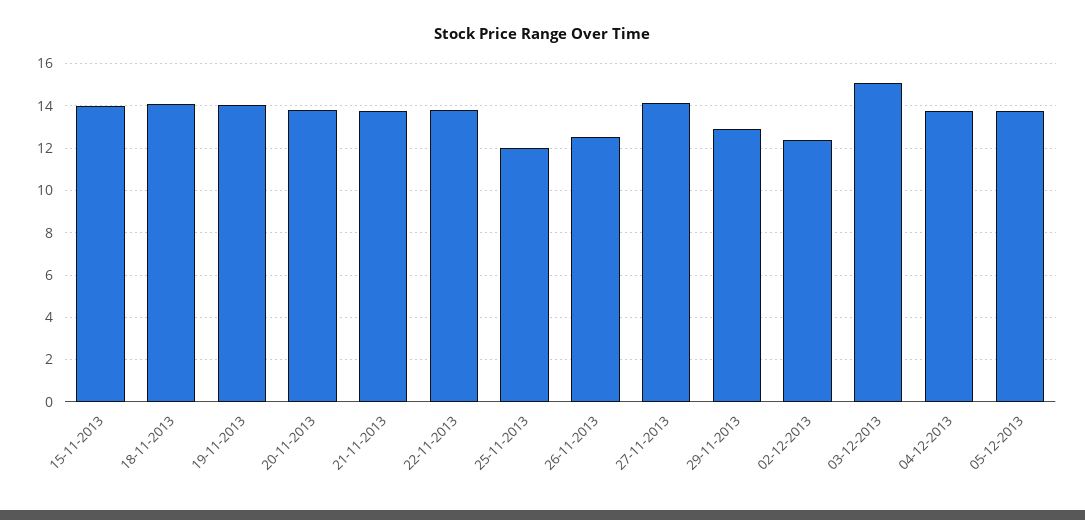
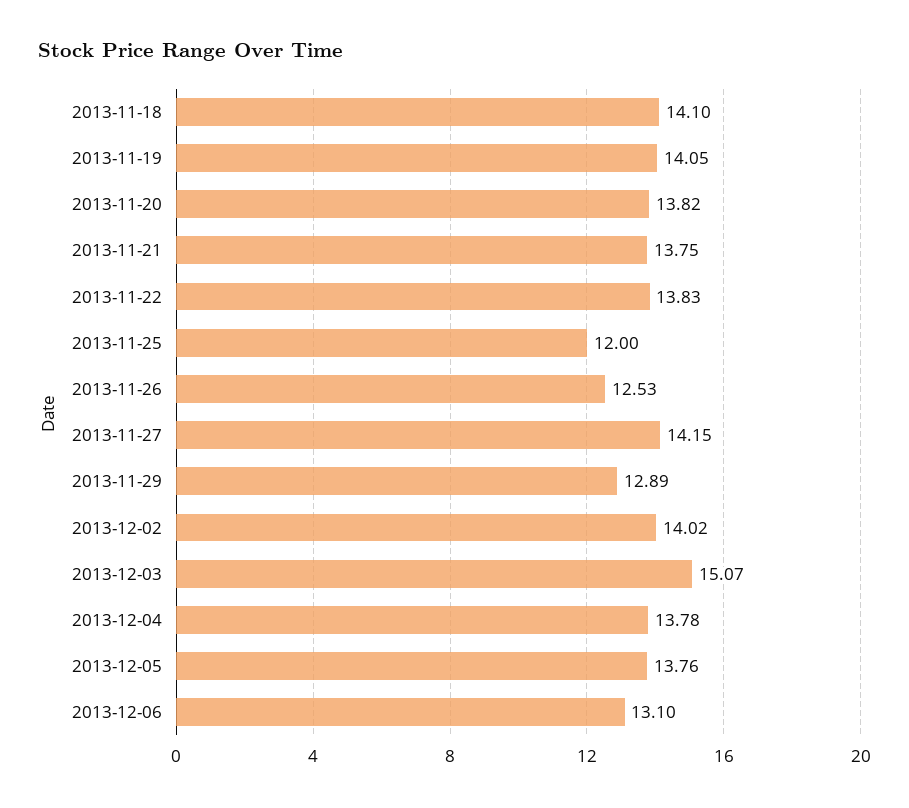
15-11-2013: 14 -> none
02-12-2013: 12.5 -> 14.02
2013-12-06: none -> 13.1

